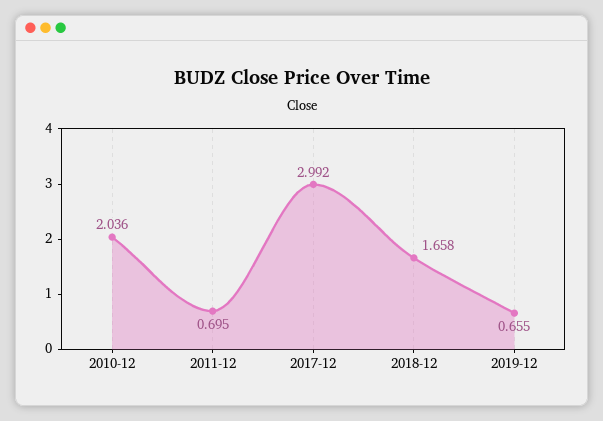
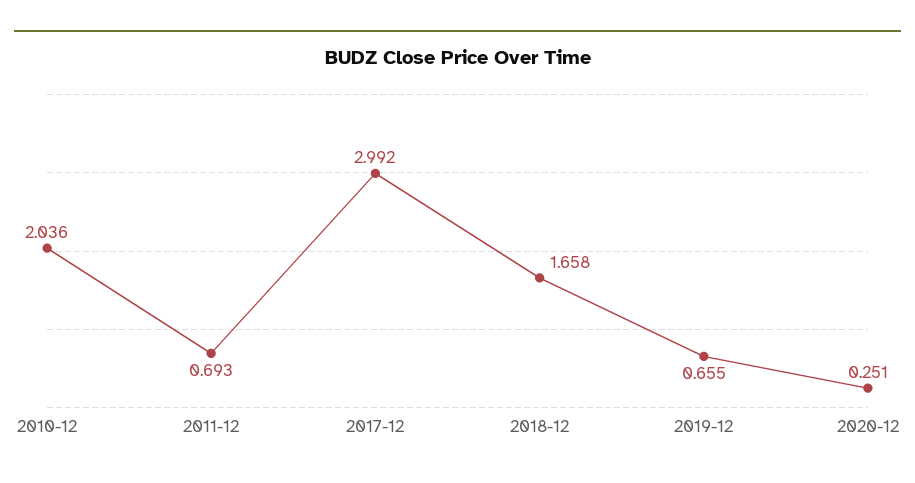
2011-12: 0.695 -> 0.693
2020-12: none -> 0.251

